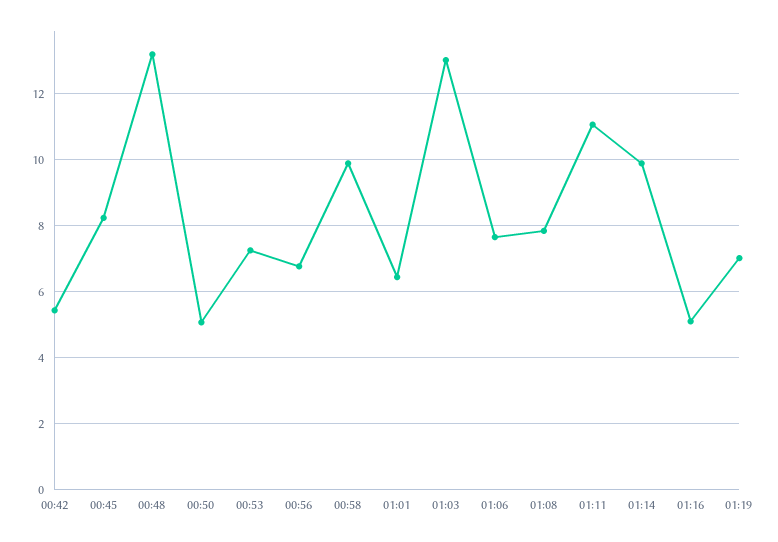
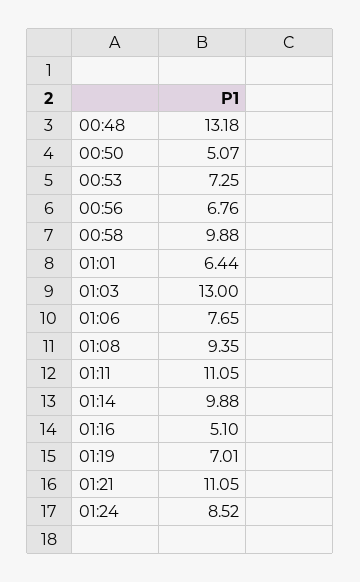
00:42: 5.4 -> none
00:45: 8.2 -> none
01:08: 7.8 -> 9.35
01:21: none -> 11.05
01:24: none -> 8.52

